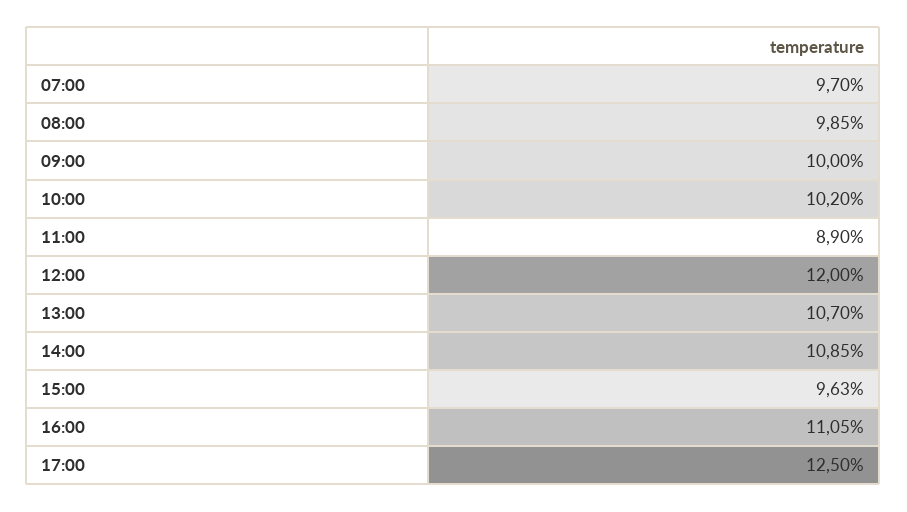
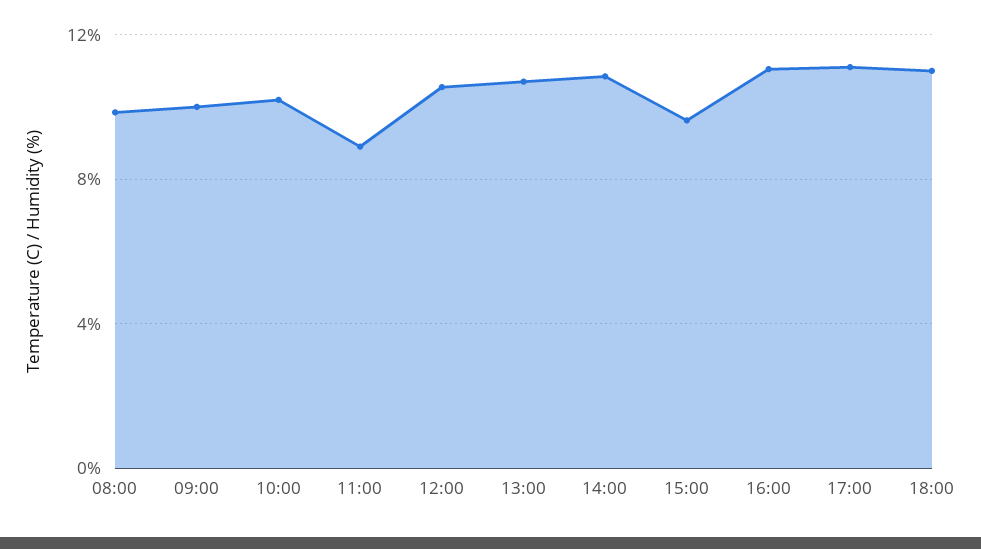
07:00: 9.7 -> none
12:00: 12 -> 10.5
17:00: 12.5 -> 11
18:00: none -> 11

